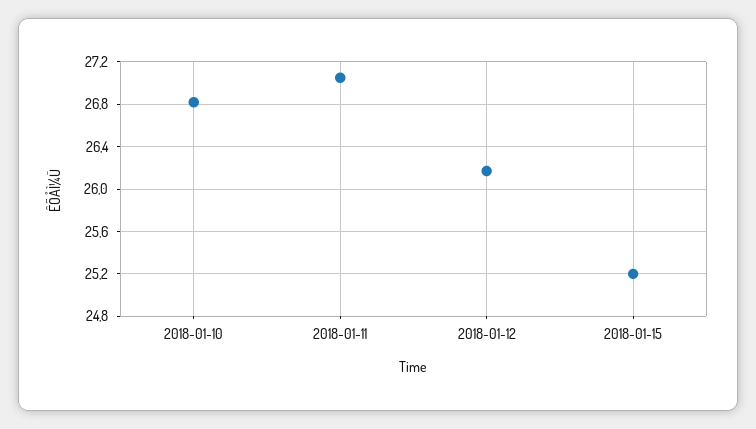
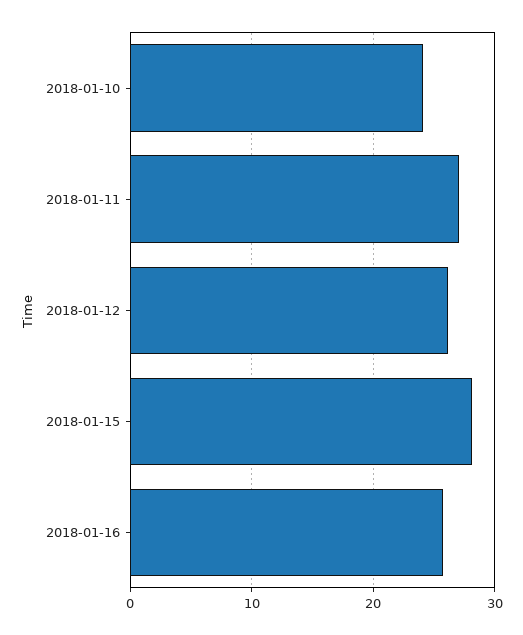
2018-01-10: 26.8 -> 24
2018-01-15: 25.2 -> 28
2018-01-16: none -> 26

